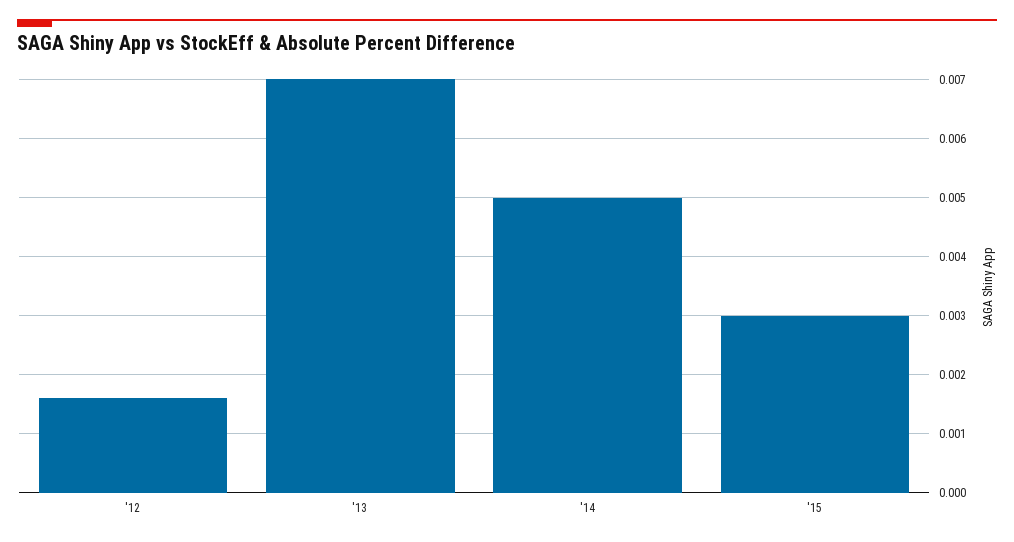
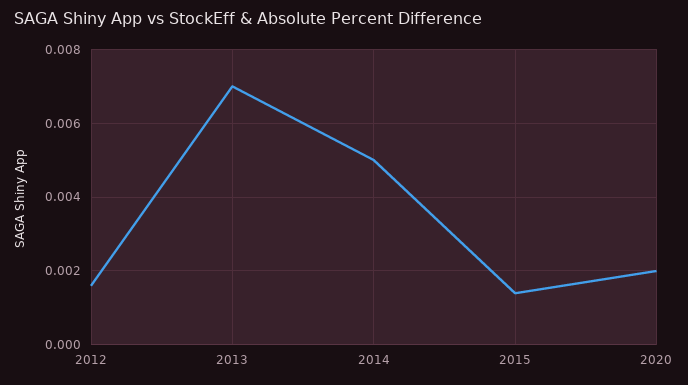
'15: 0.003 -> 0.0015
2020: none -> 0.002

